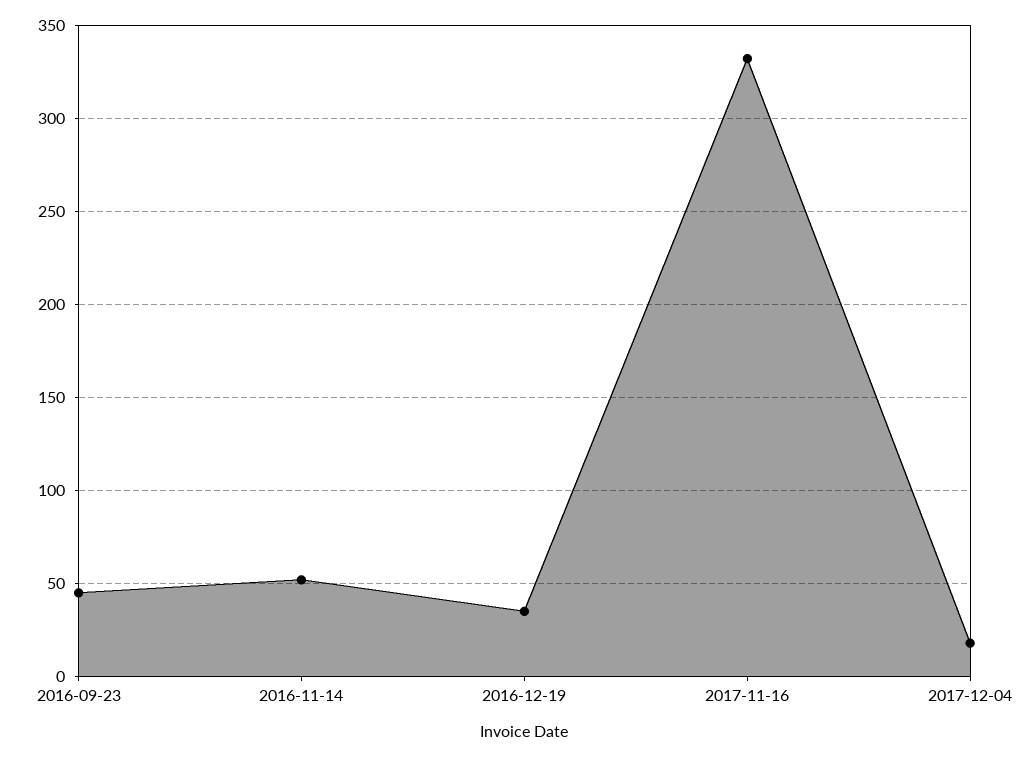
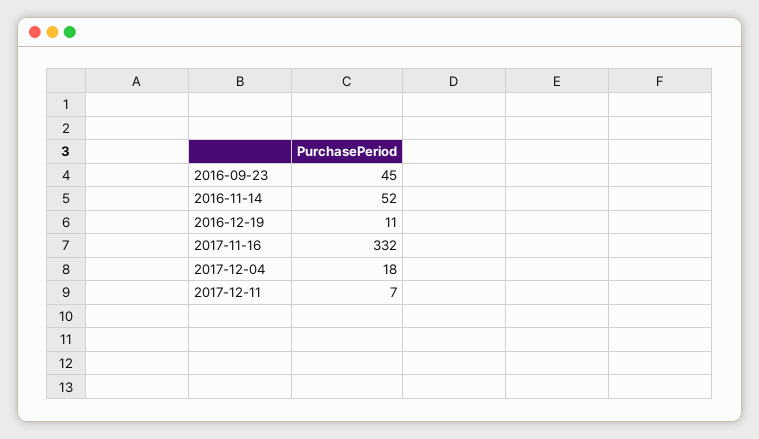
2016-12-19: 35 -> 11
2017-12-11: none -> 7

